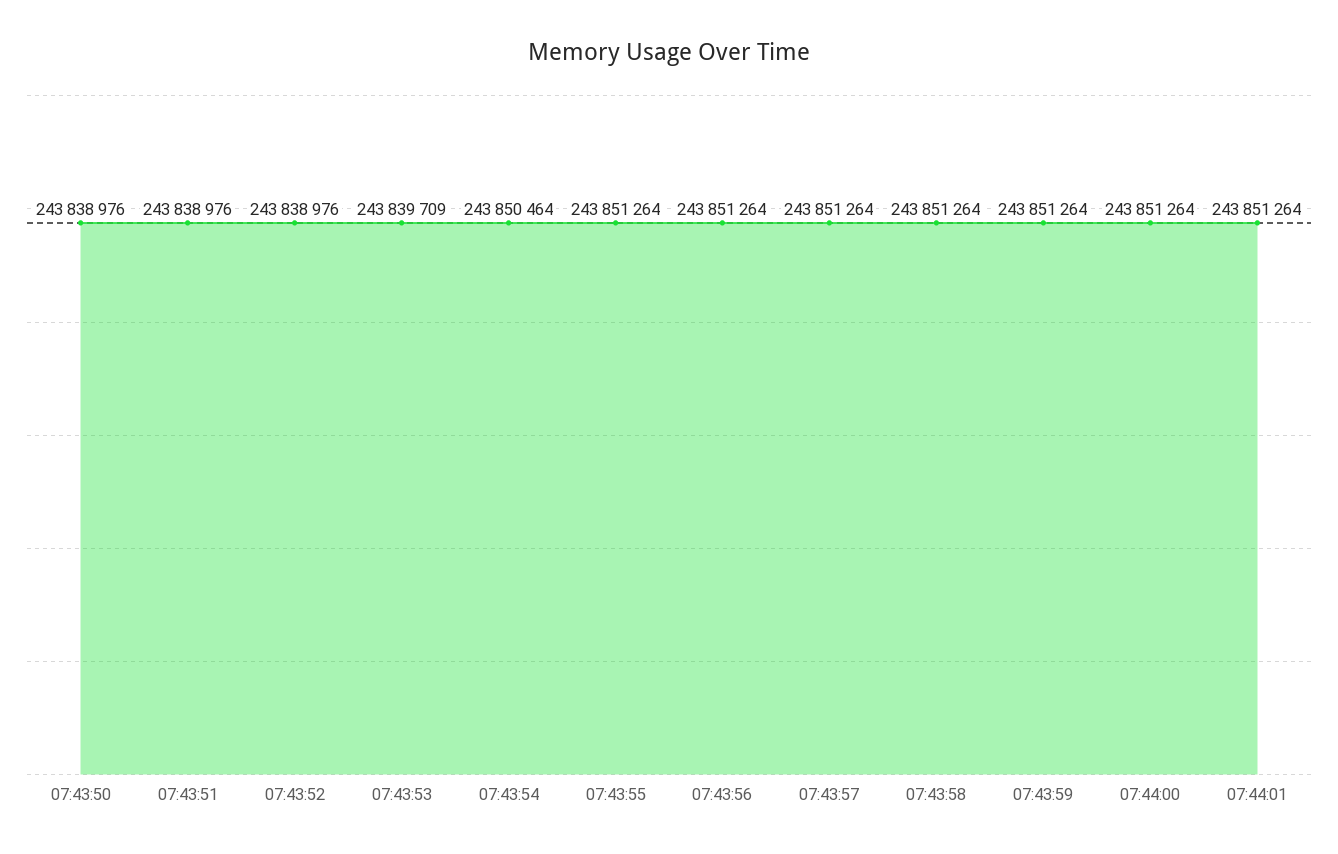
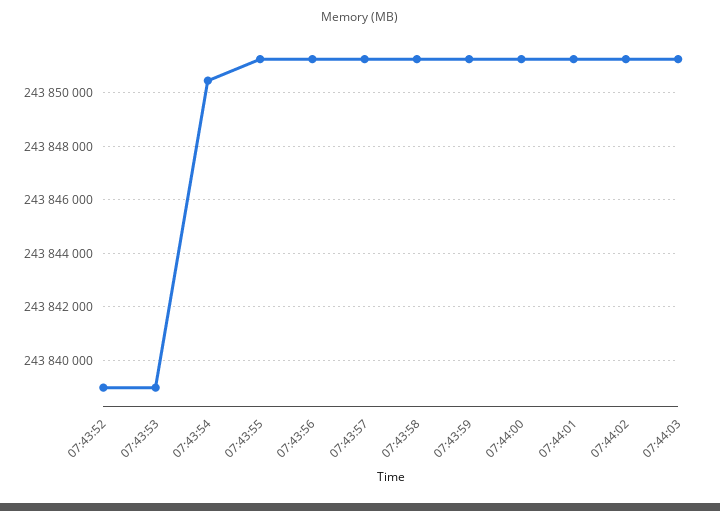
07:43:50: 243838976 -> none
07:43:51: 243838976 -> none
07:43:53: 243839709 -> 243839000
07:44:02: none -> 243851250
07:44:03: none -> 243851250

